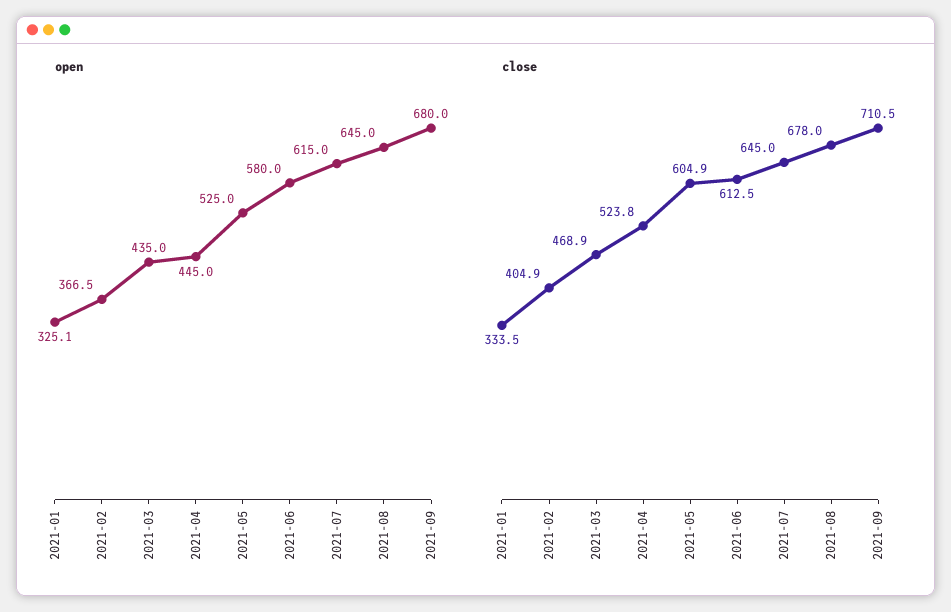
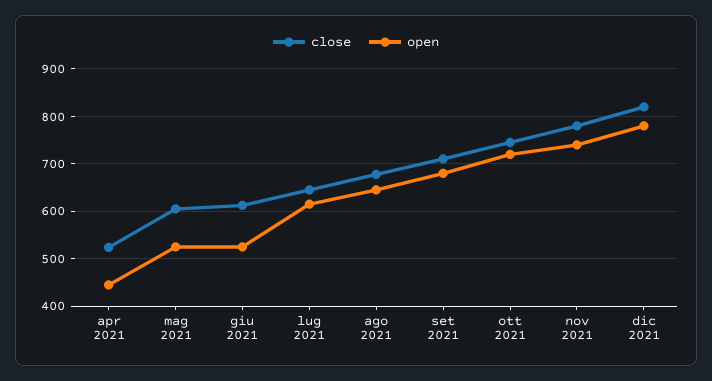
open, 2021-01: 325.1 -> none
open, 2021-02: 366.5 -> none
open, 2021-03: 435 -> none
open, 2021-06: 580 -> 520
close, 2021-01: 333.5 -> none
close, 2021-02: 404.9 -> none
close, 2021-03: 468.9 -> none
close, ott 2021: none -> 740
open, ott 2021: none -> 720
close, nov 2021: none -> 780
open, nov 2021: none -> 740
close, dic 2021: none -> 820
open, dic 2021: none -> 780

